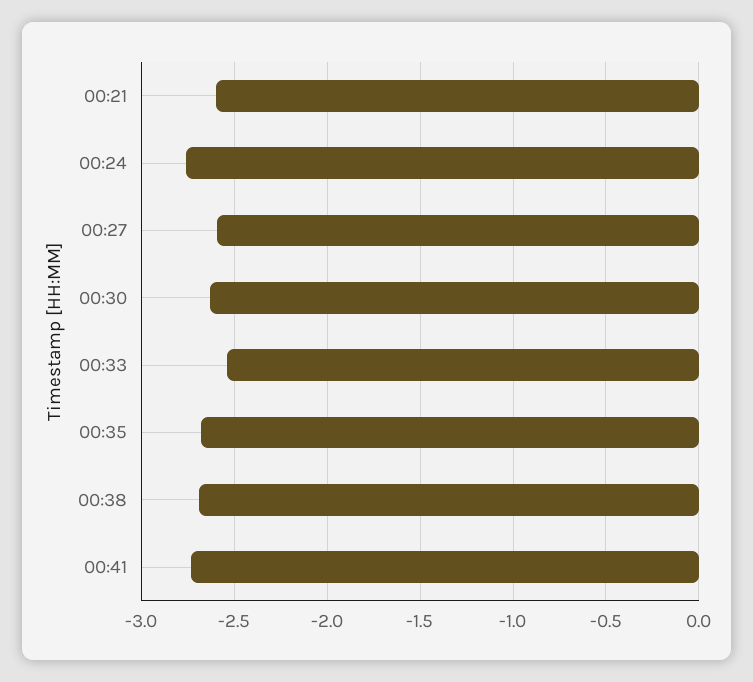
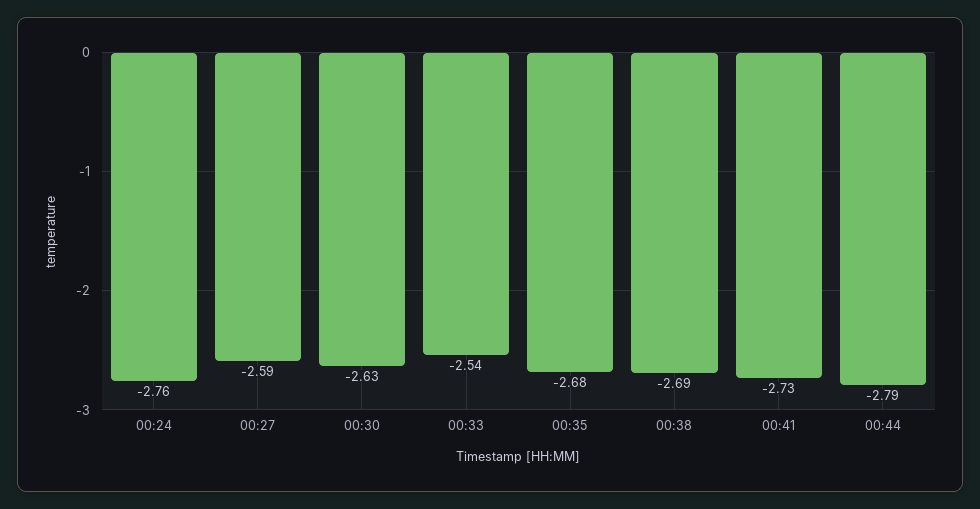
00:21: -2.6 -> none
00:44: none -> -2.79

